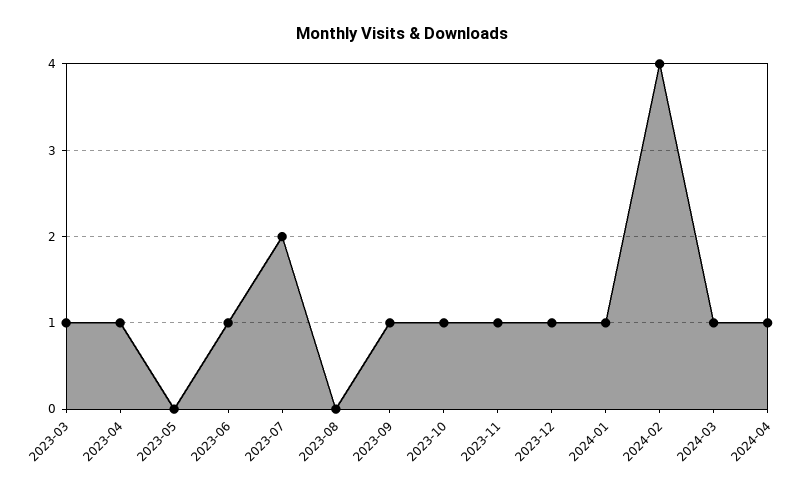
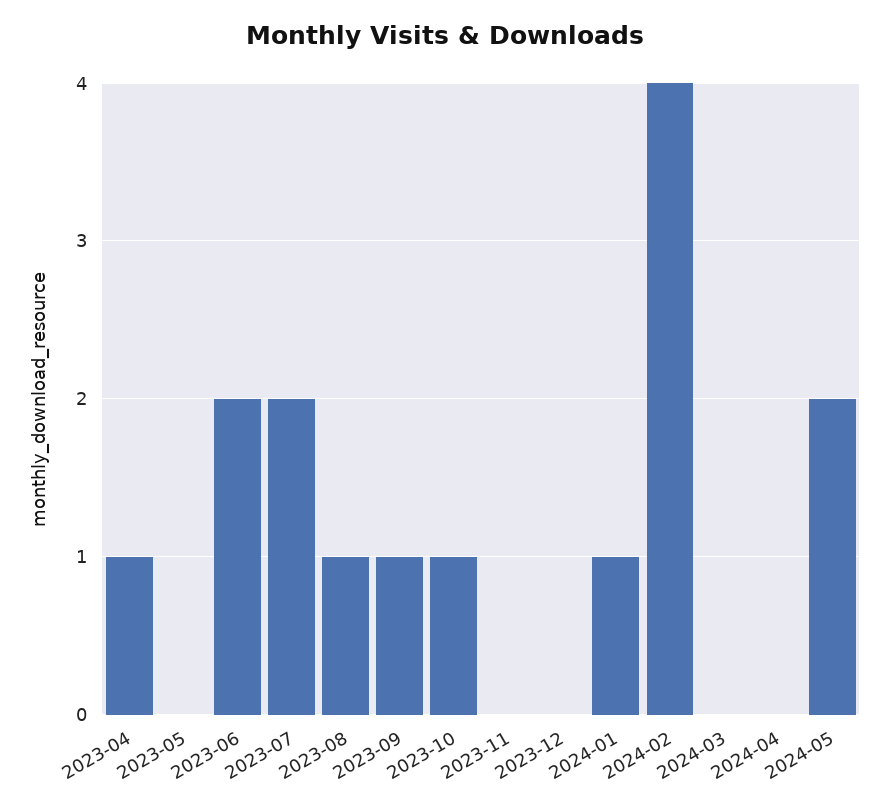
2023-03: 1 -> none
2023-06: 1 -> 2
2023-08: 0 -> 1
2023-11: 1 -> 0
2023-12: 1 -> 0
2024-03: 1 -> 0
2024-04: 1 -> 0
2024-05: none -> 2

